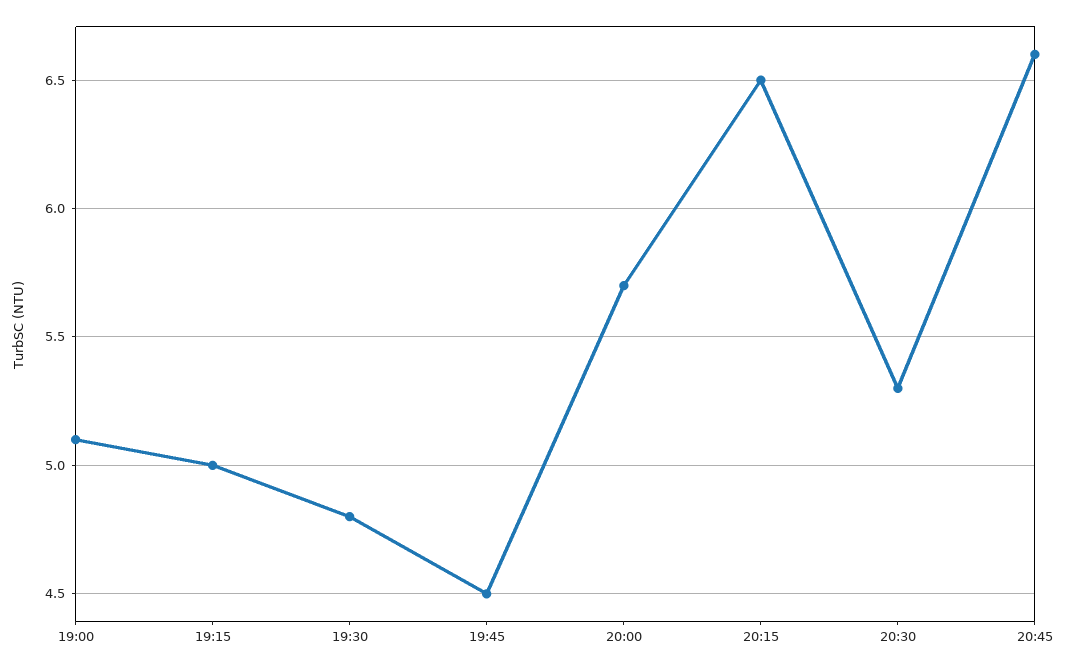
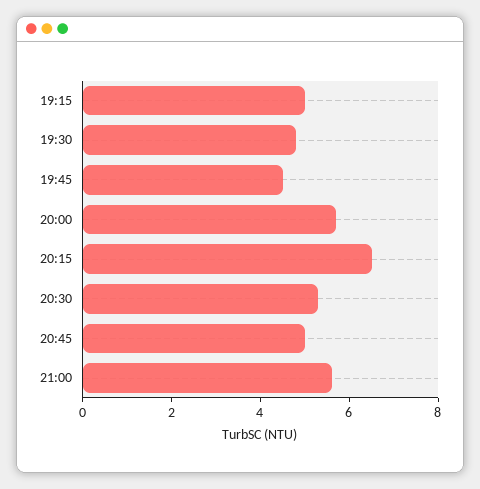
19:00: 5.1 -> none
20:45: 6.6 -> 5
21:00: none -> 5.5

